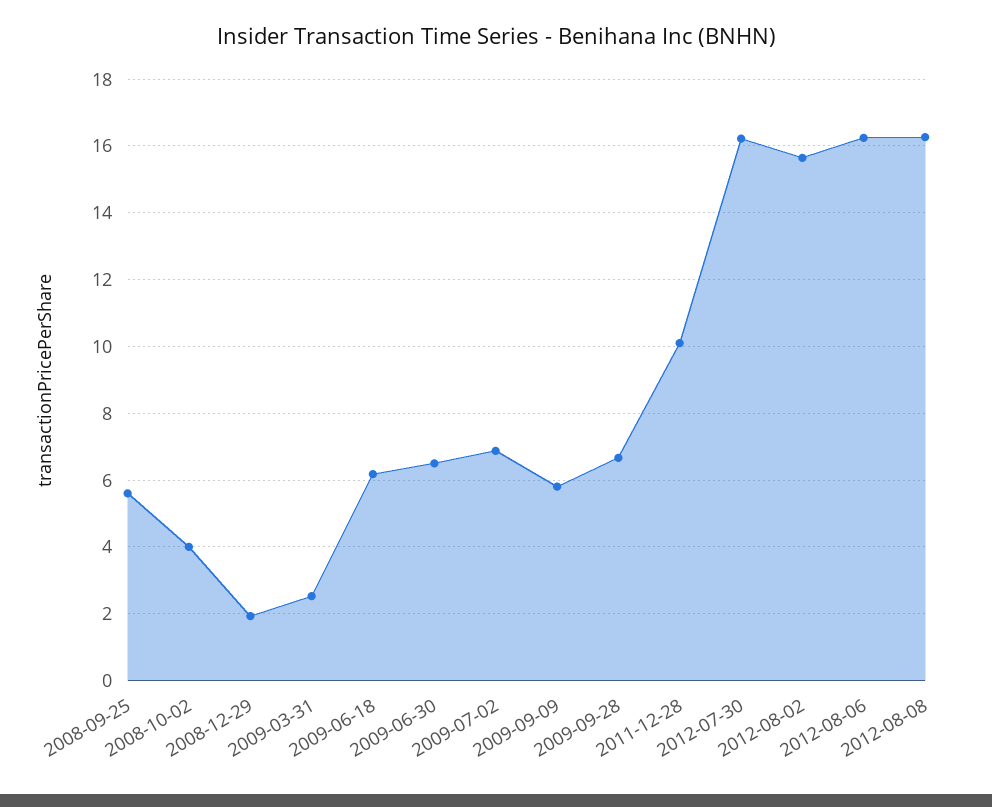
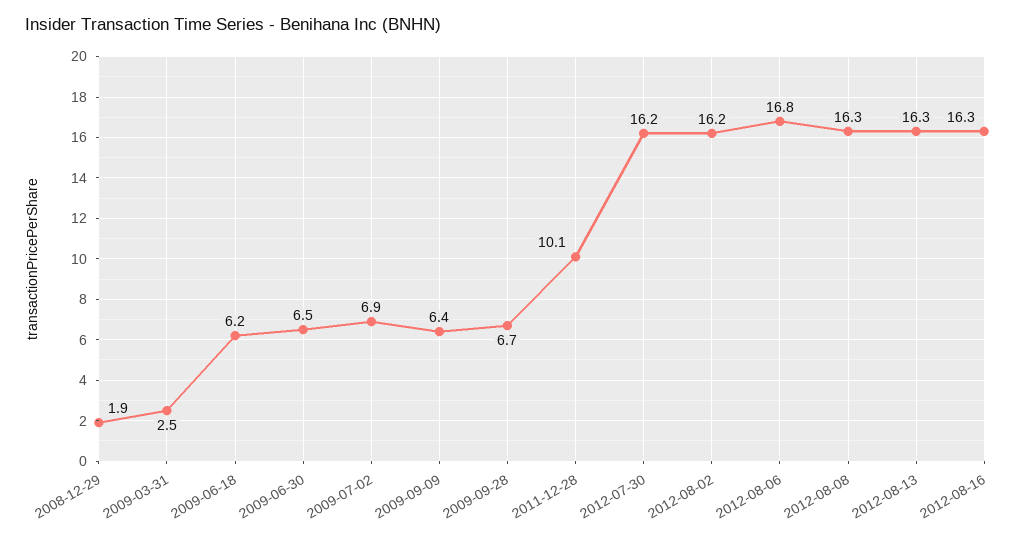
2008-09-25: 5.6 -> none
2008-10-02: 4 -> none
2009-09-09: 5.8 -> 6.4
2012-08-02: 15.6 -> 16.2
2012-08-06: 16.2 -> 16.8
2012-08-13: none -> 16.3
2012-08-16: none -> 16.3

